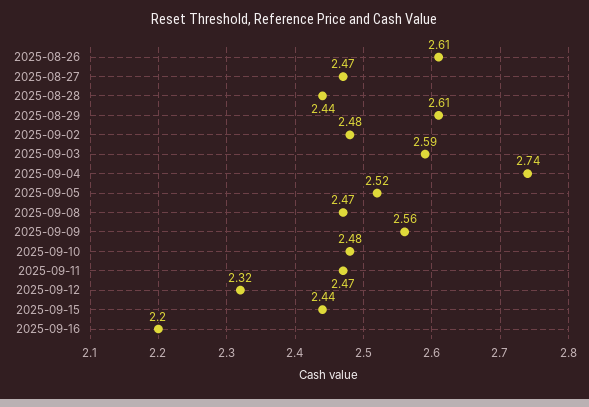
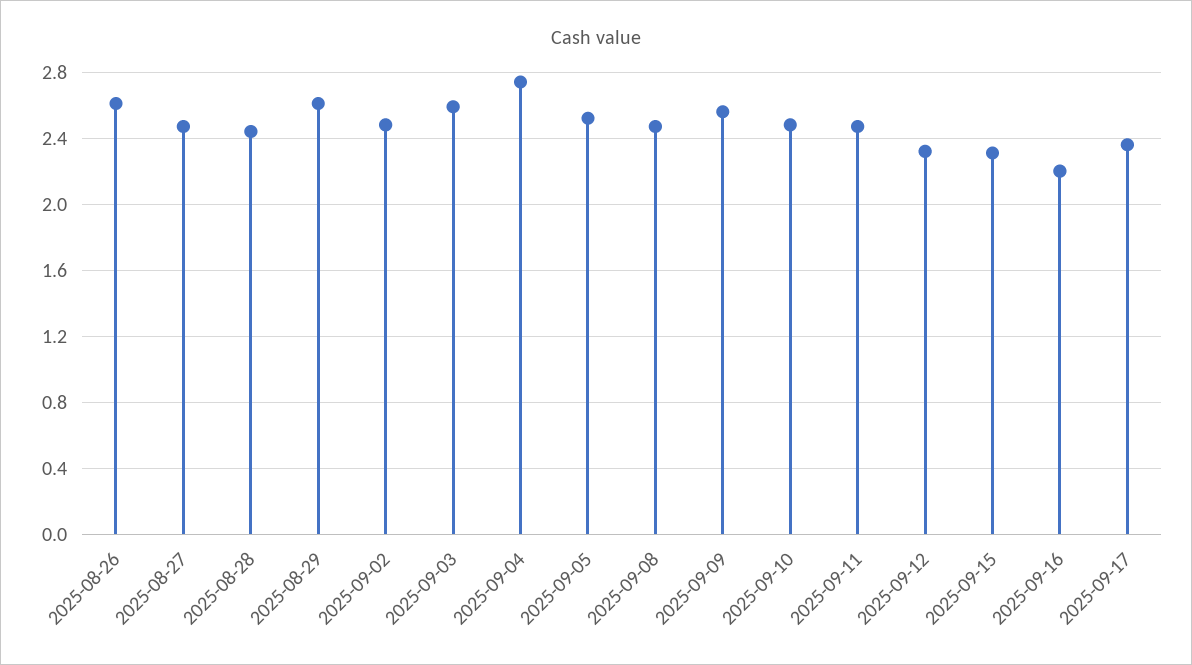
2025-09-15: 2.44 -> 2.3
2025-09-17: none -> 2.35

